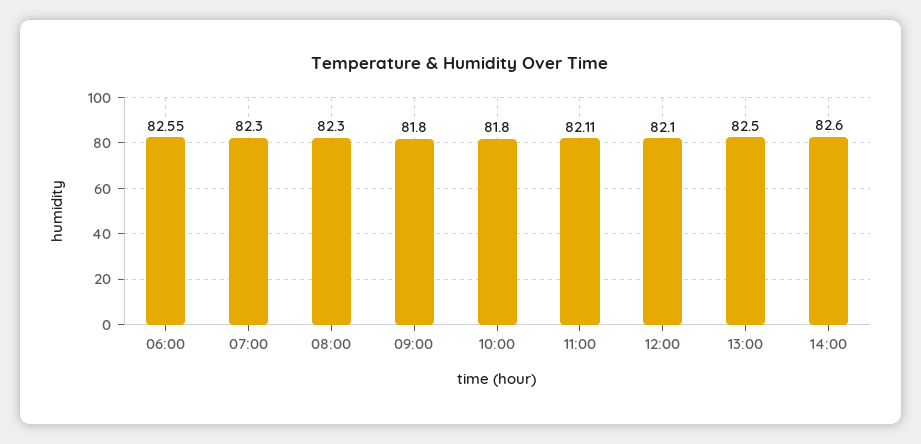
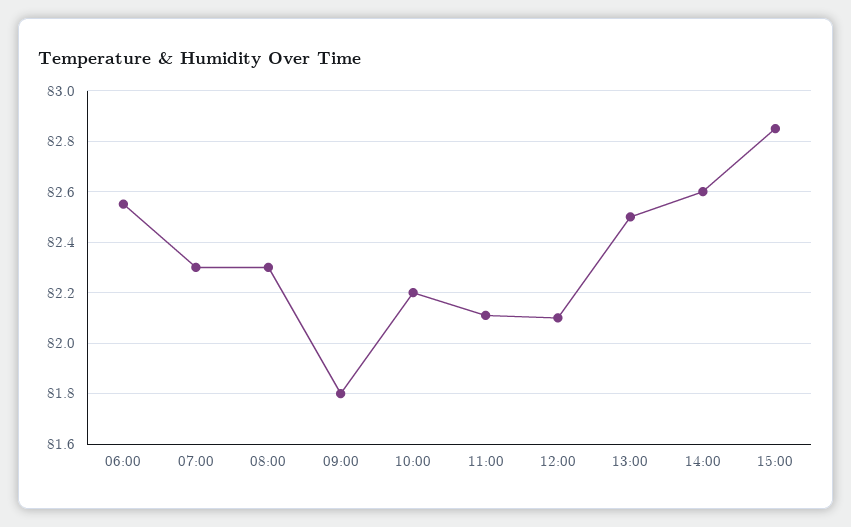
10:00: 81.8 -> 82.2
15:00: none -> 82.85

